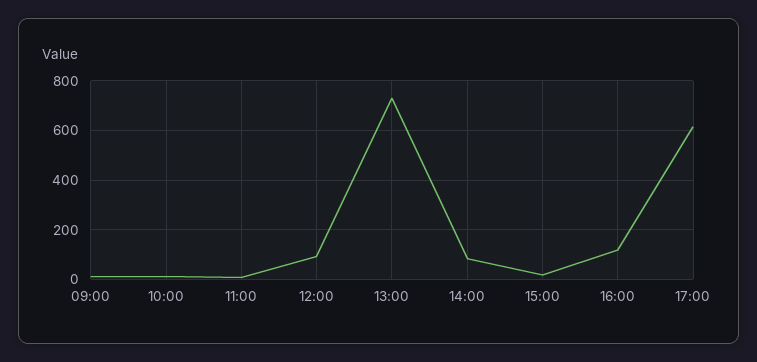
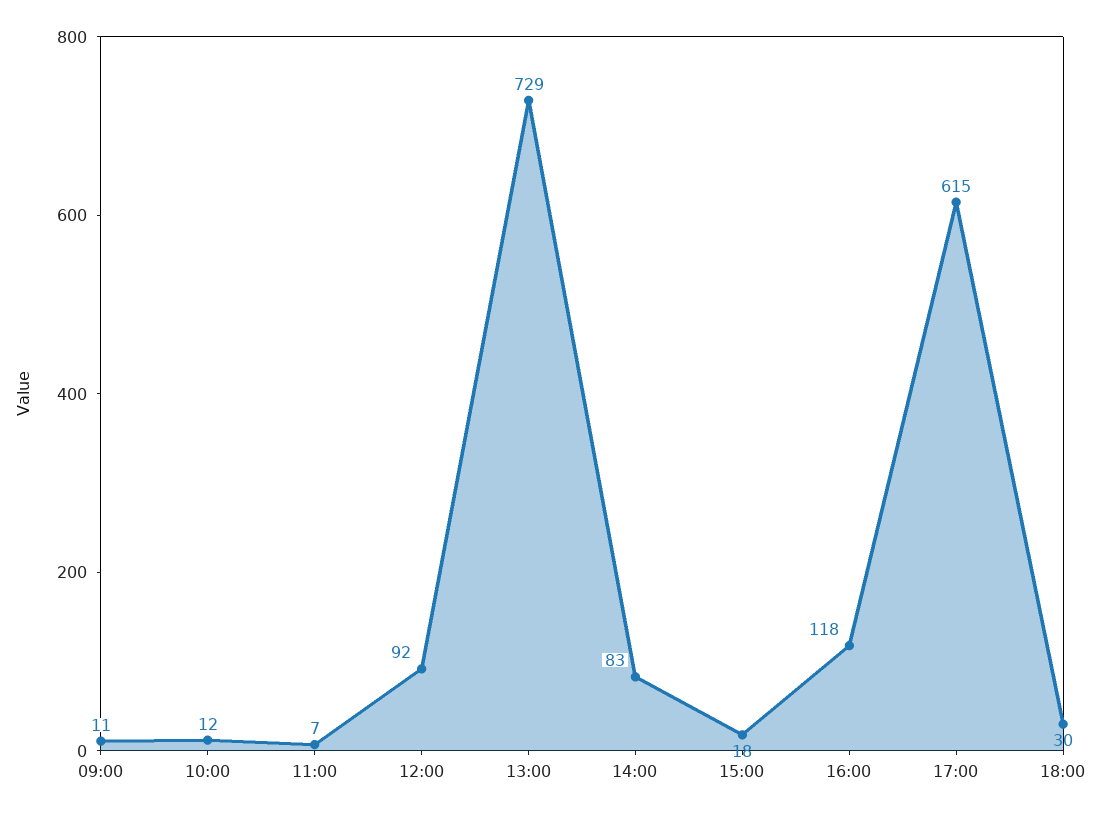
18:00: none -> 30

